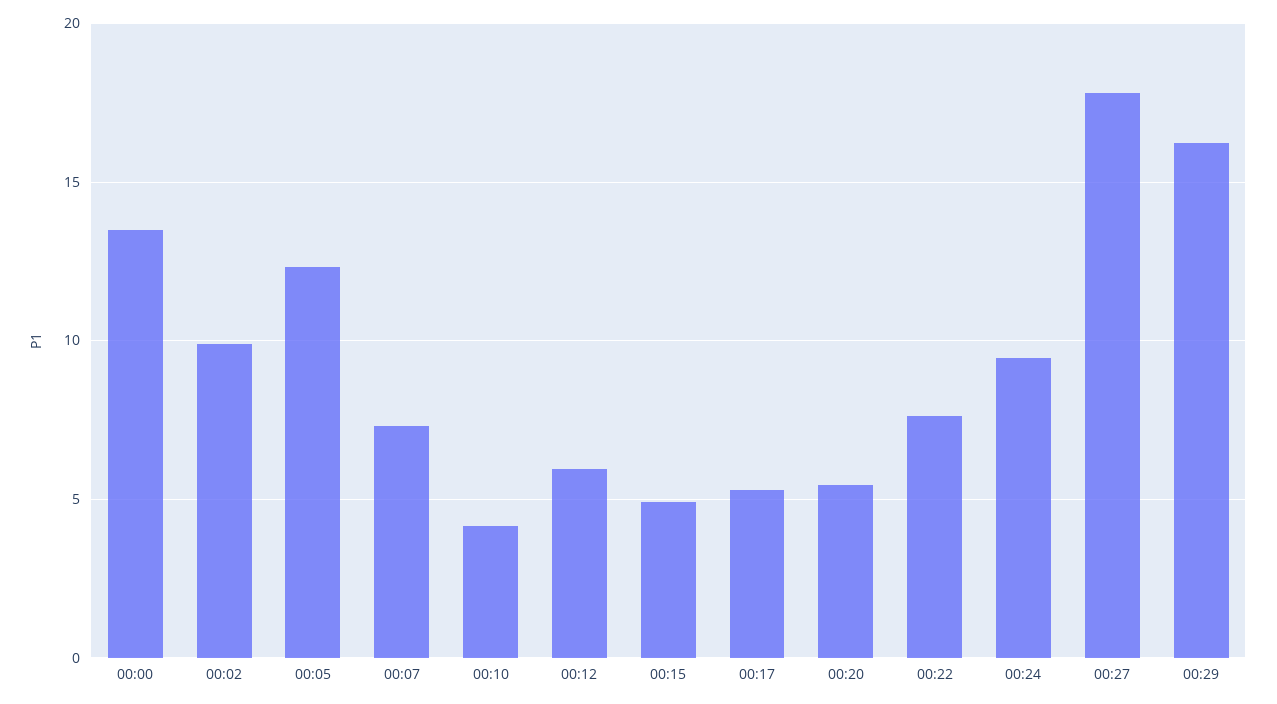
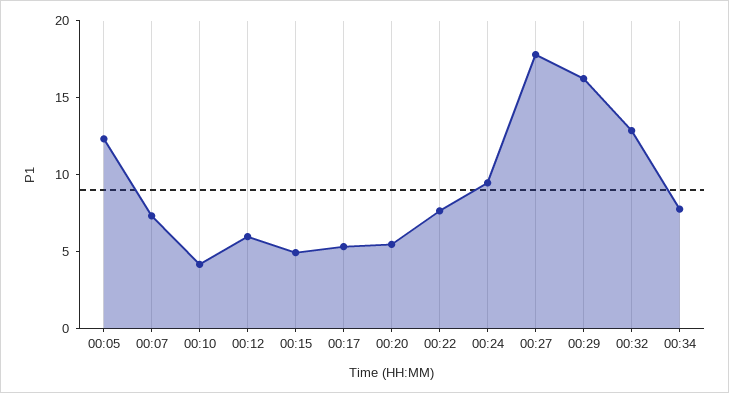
00:00: 13.5 -> none
00:02: 10 -> none
00:32: none -> 13
00:34: none -> 8

